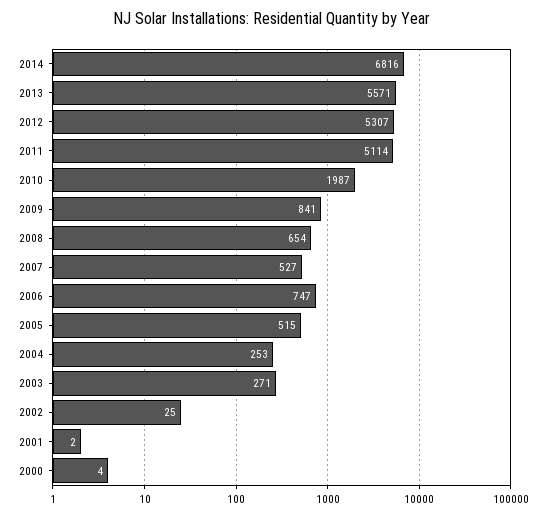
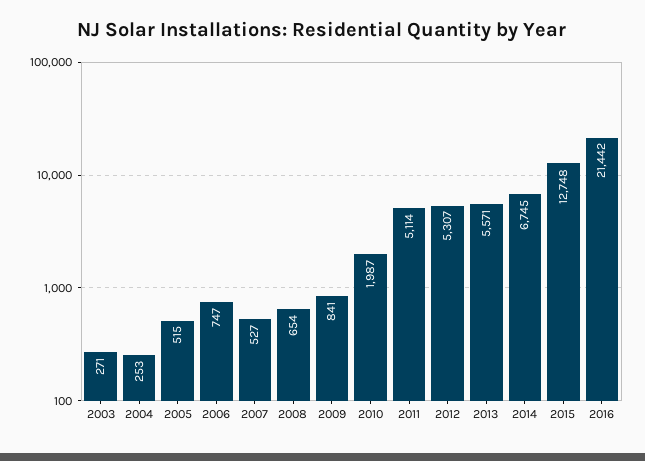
2014: 6816 -> 6745
2002: 25 -> none
2001: 2 -> none
2000: 4 -> none
2015: none -> 12748
2016: none -> 21442

